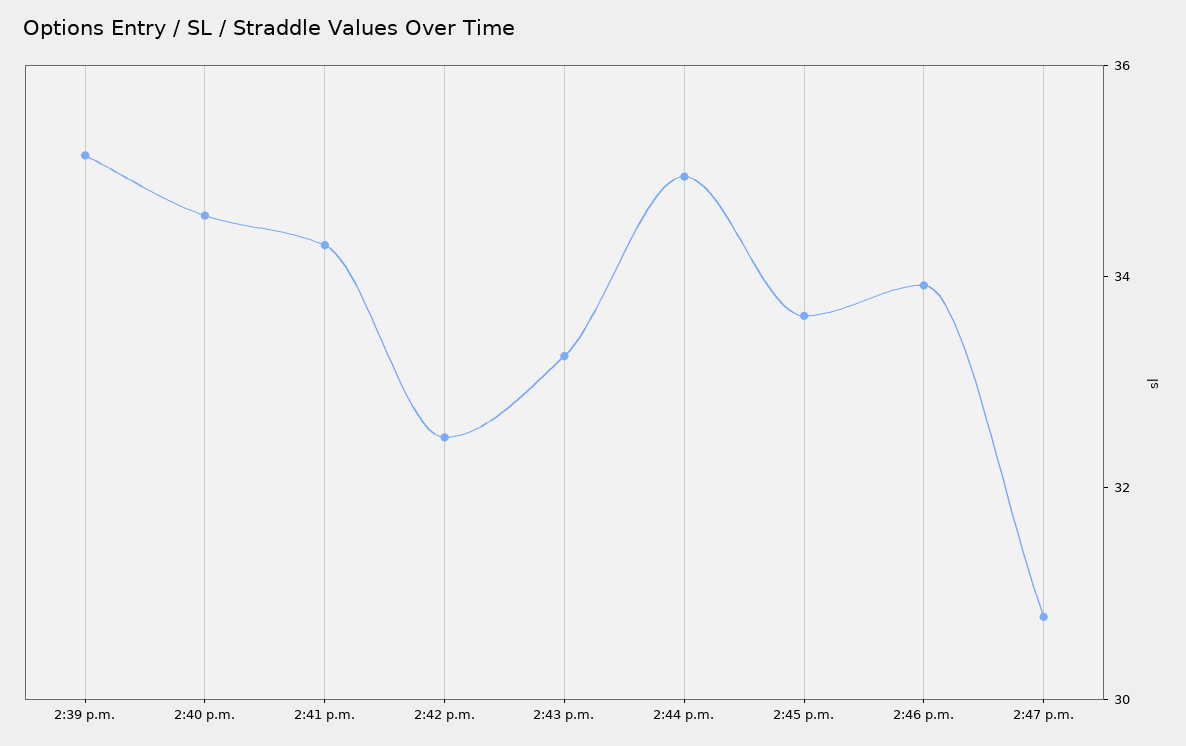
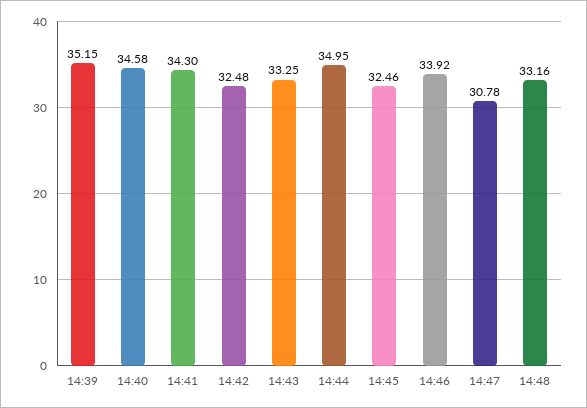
2:45 p.m.: 33.5 -> 32.46
14:48: none -> 33.16

